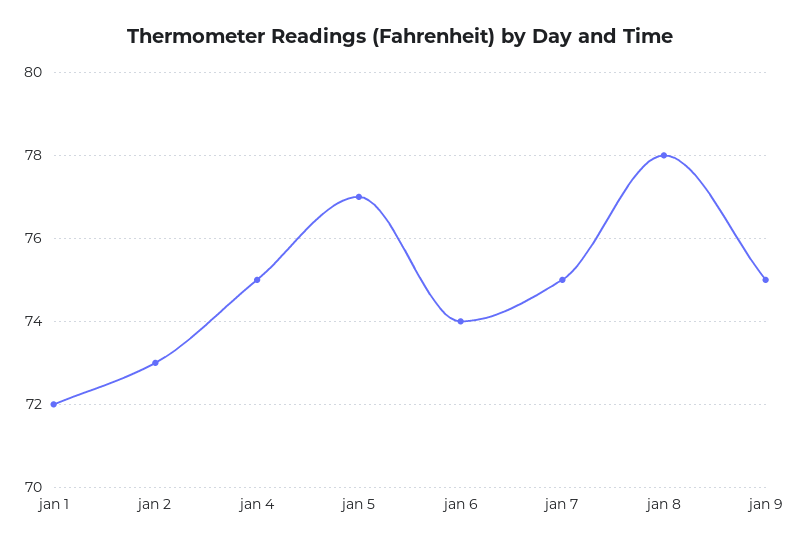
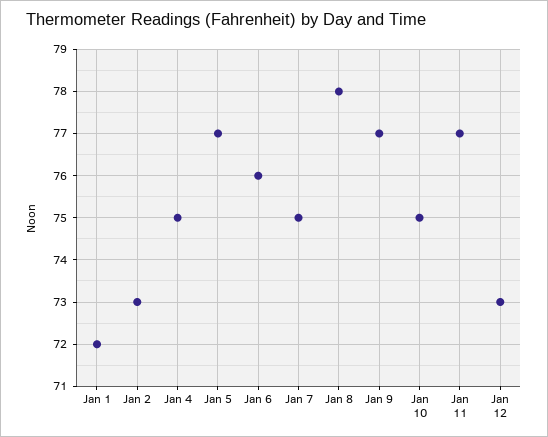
jan 6: 74 -> 76
jan 9: 75 -> 77
Jan 10: none -> 75
Jan 11: none -> 77
Jan 12: none -> 73

